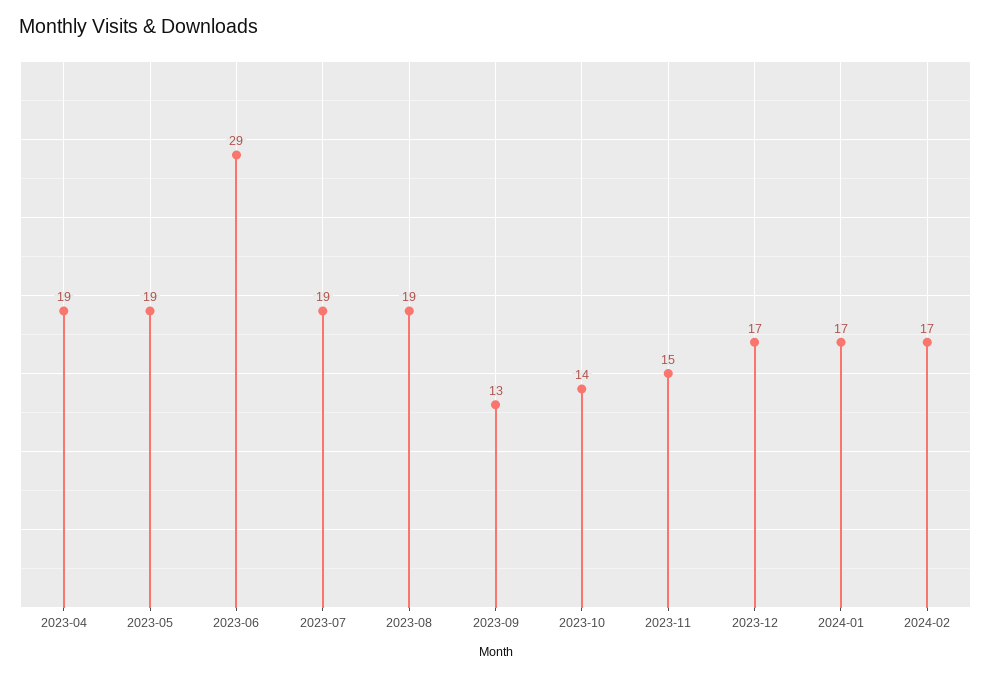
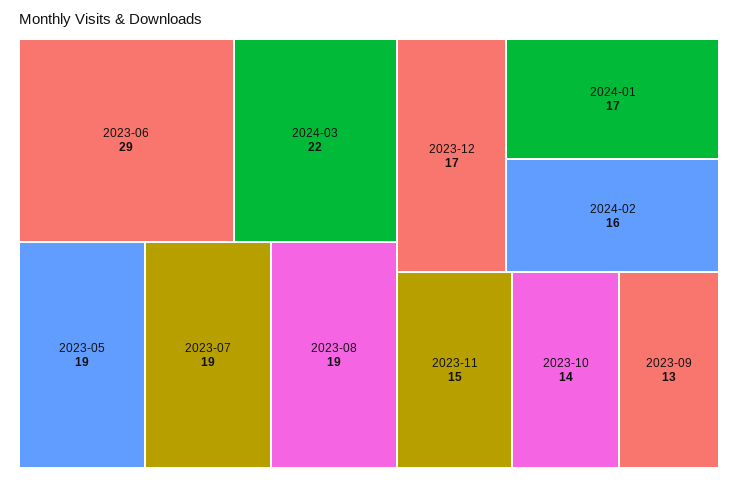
2023-04: 19 -> none
2024-02: 17 -> 16
2024-03: none -> 22

